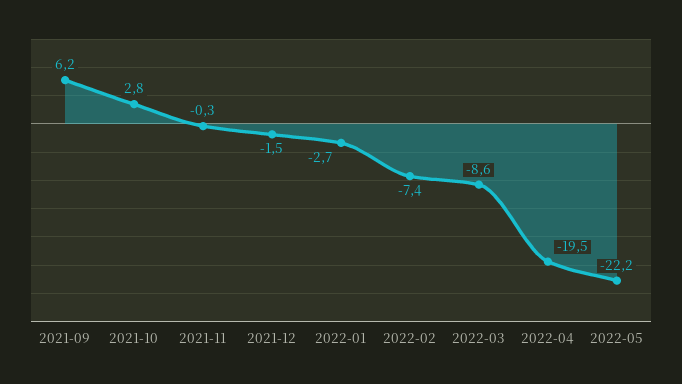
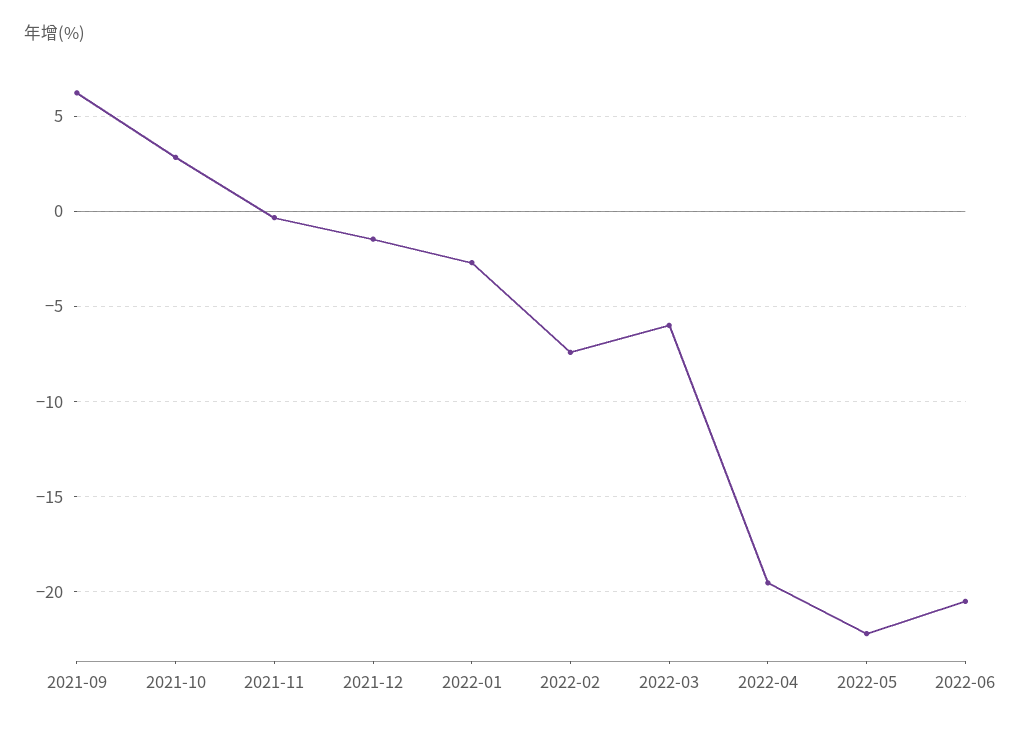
2022-03: -8.6 -> -6
2022-06: none -> -20.5

